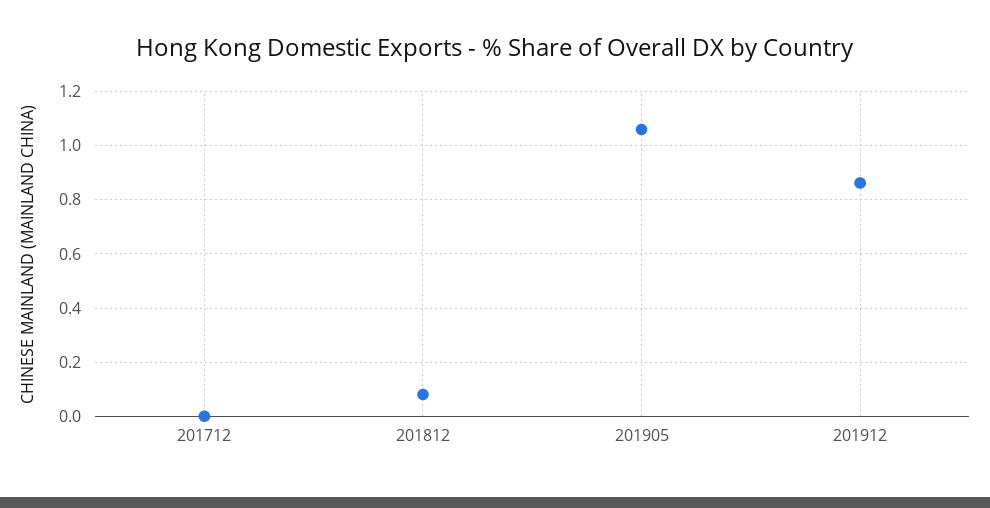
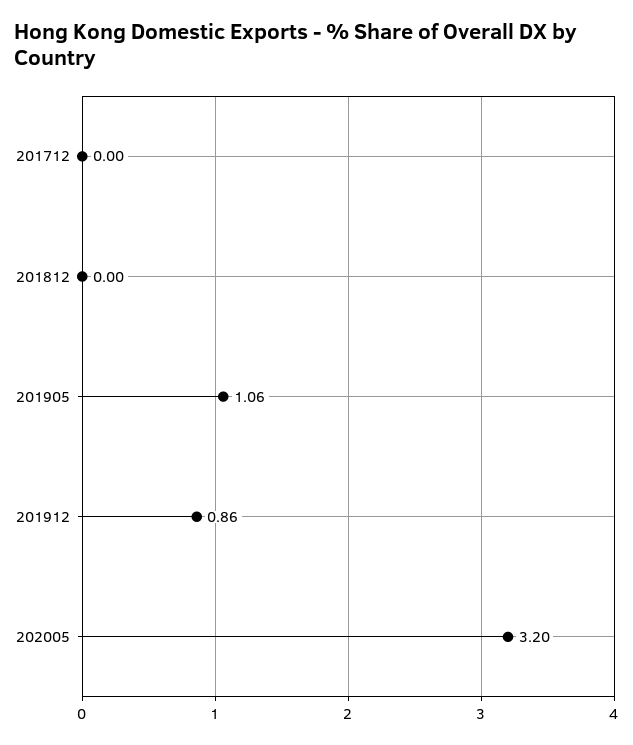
201812: 0.075 -> 0
202005: none -> 3.2

